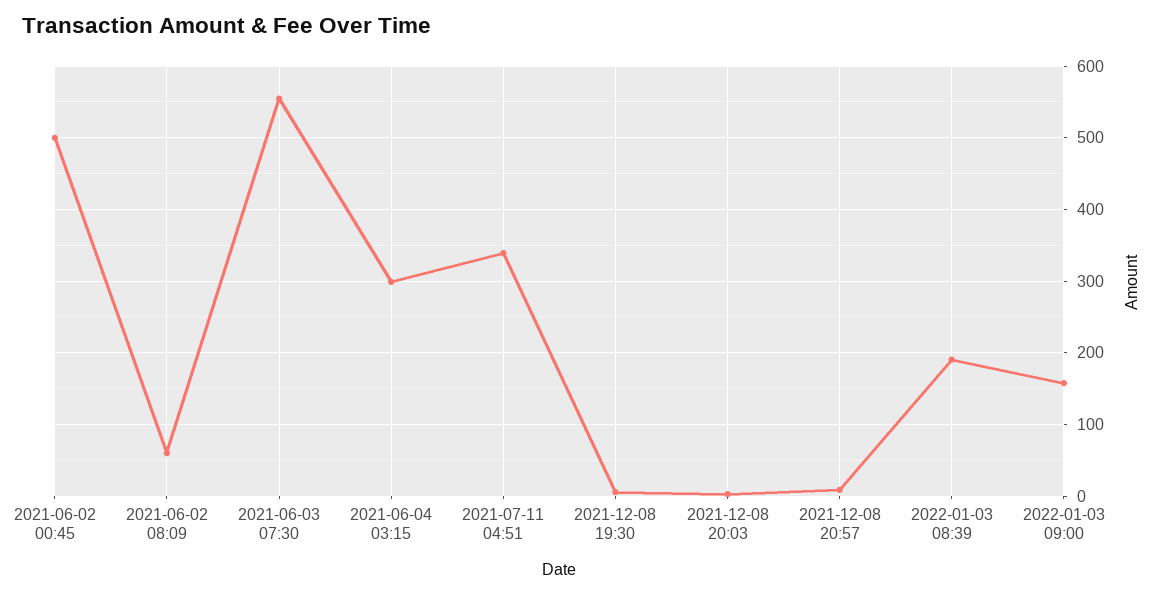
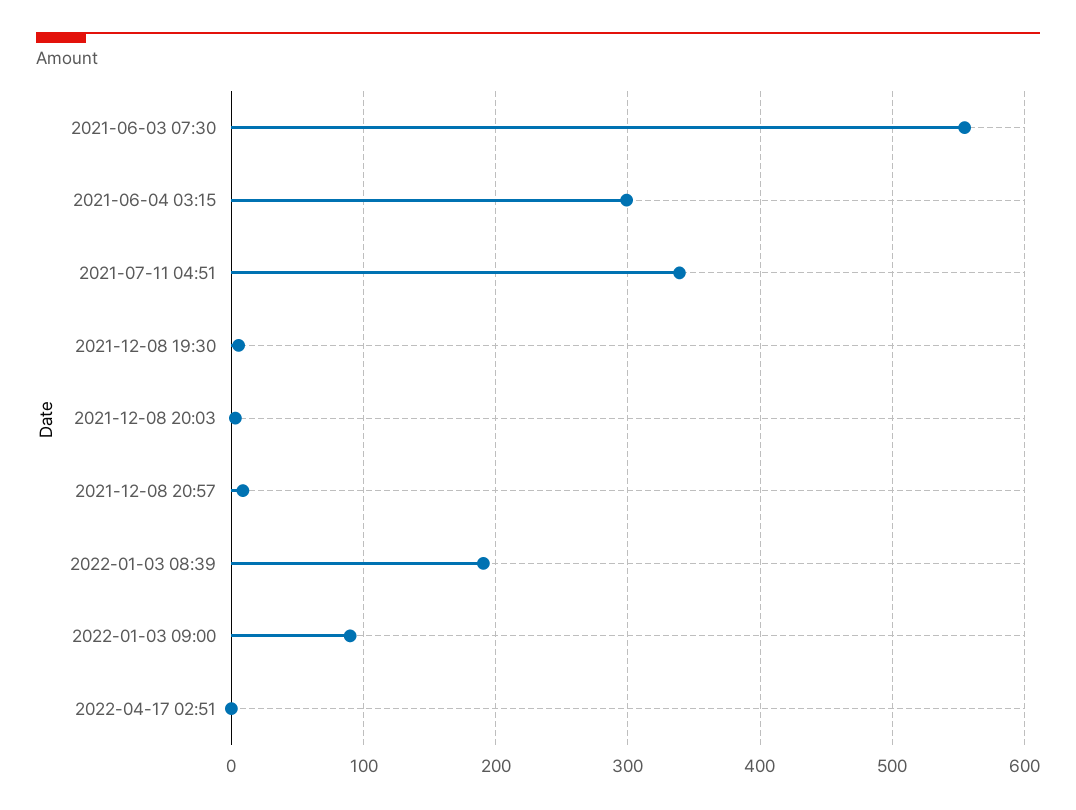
2021-06-02 00:45: 500 -> none
2021-06-02 08:09: 60 -> none
2022-01-03 09:00: 160 -> 90
2022-04-17 02:51: none -> 0

